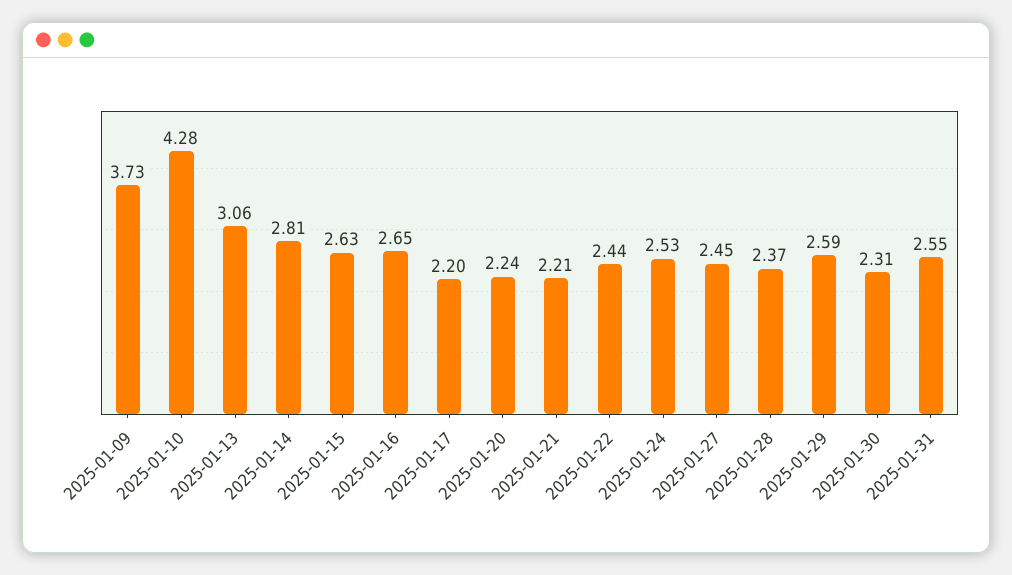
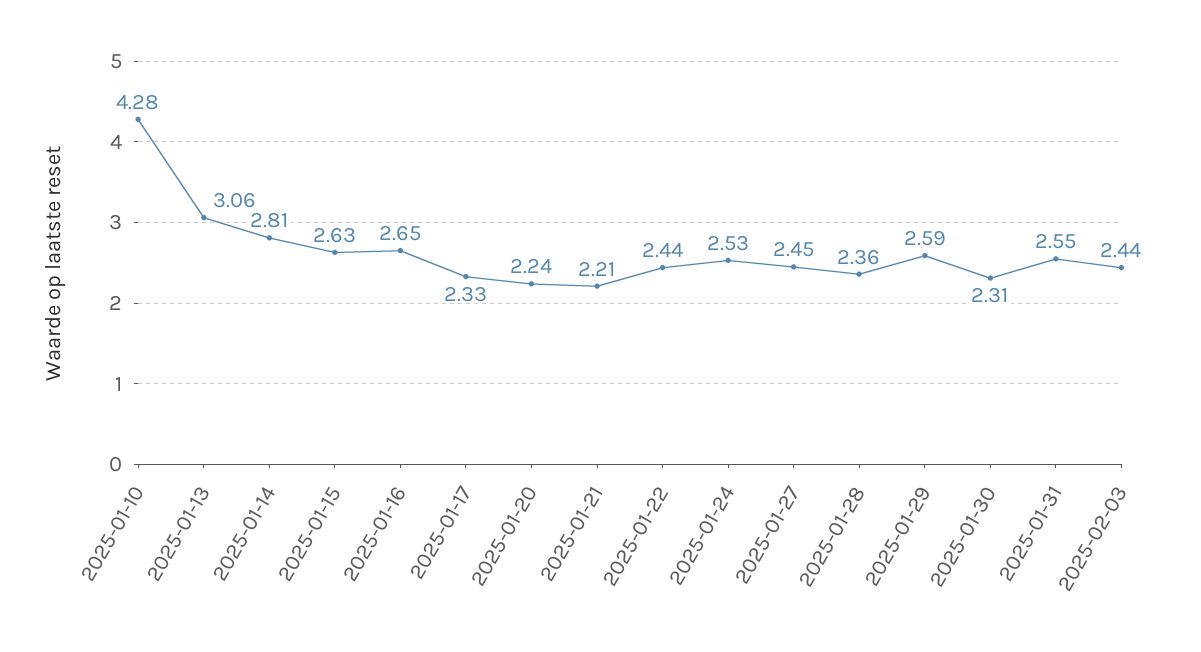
2025-01-09: 3.73 -> none
2025-01-17: 2.2 -> 2.33
2025-01-28: 2.37 -> 2.36
2025-02-03: none -> 2.44

